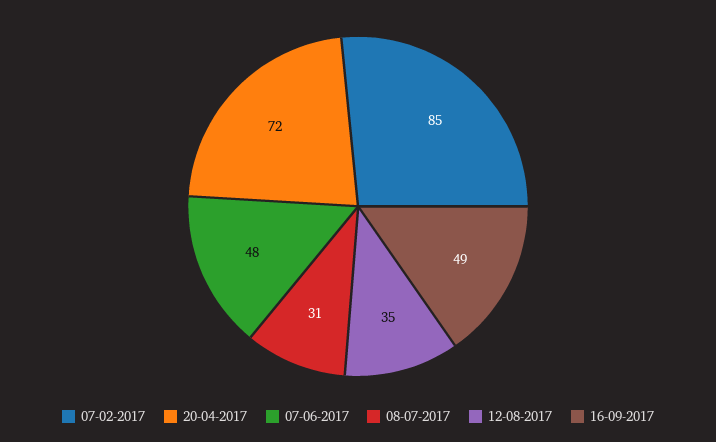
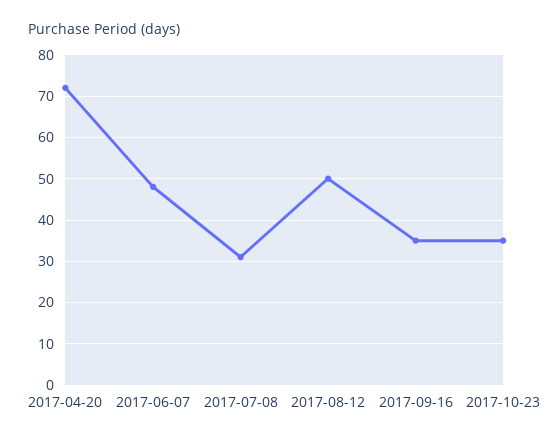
07-02-2017: 85 -> none
12-08-2017: 35 -> 50
16-09-2017: 49 -> 35
2017-10-23: none -> 35

